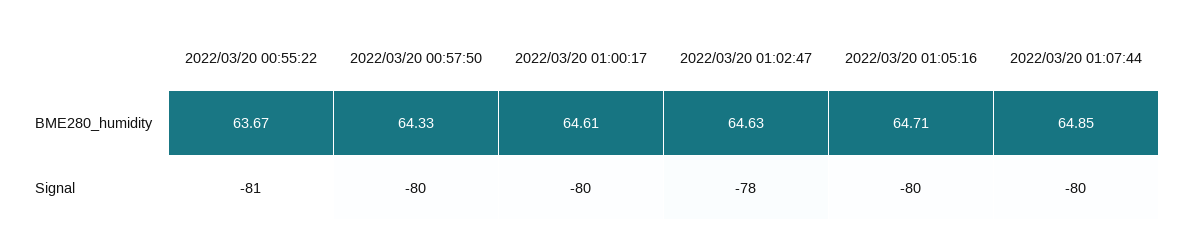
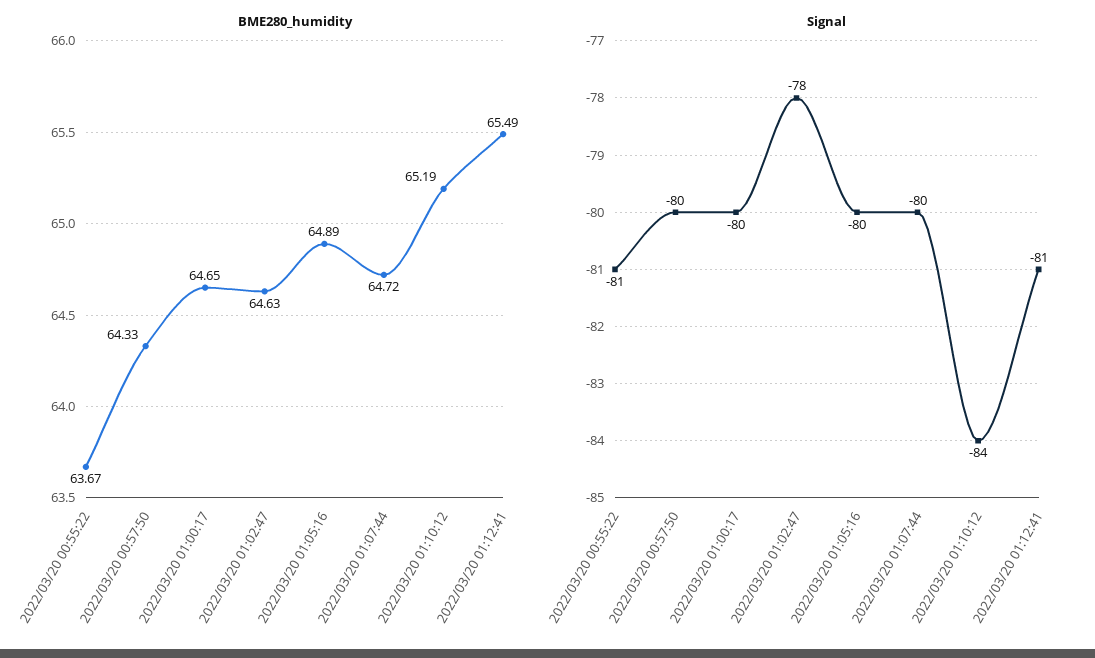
BME280_humidity, 2022/03/20 01:00:17: 64.61 -> 64.65
BME280_humidity, 2022/03/20 01:05:16: 64.71 -> 64.89
BME280_humidity, 2022/03/20 01:07:44: 64.85 -> 64.72
BME280_humidity, 2022/03/20 01:10:12: none -> 65.19
BME280_humidity, 2022/03/20 01:12:41: none -> 65.49
Signal, 2022/03/20 01:10:12: none -> -84
Signal, 2022/03/20 01:12:41: none -> -81

